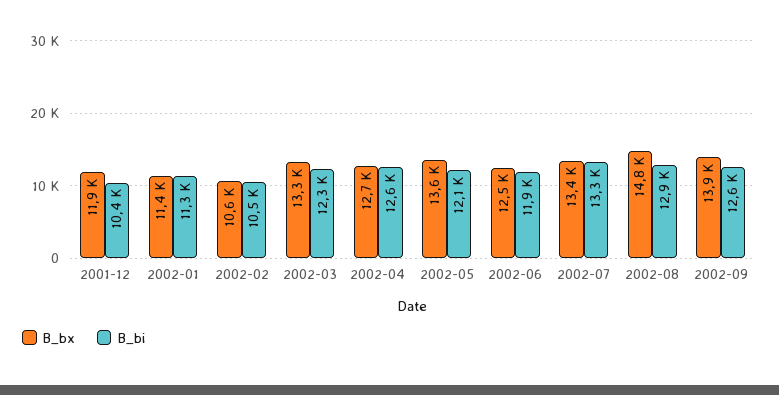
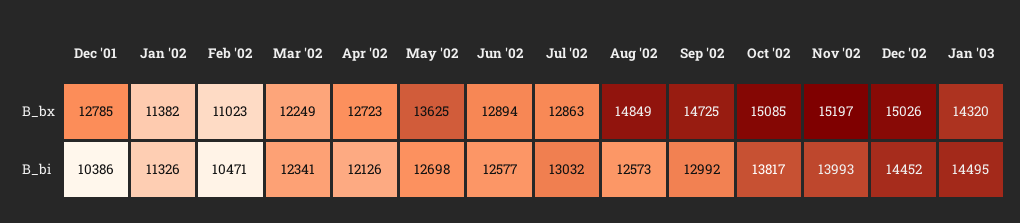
B_bx, 2001-12: 11900 -> 12785
B_bx, 2002-02: 10600 -> 11023
B_bx, 2002-03: 13300 -> 12249
B_bi, 2002-04: 12600 -> 12126
B_bi, 2002-05: 12100 -> 12698
B_bx, 2002-06: 12500 -> 12894
B_bi, 2002-06: 11900 -> 12577
B_bx, 2002-07: 13400 -> 12863
B_bi, 2002-07: 13300 -> 13032
B_bi, 2002-08: 12900 -> 12573
B_bx, 2002-09: 13900 -> 14725
B_bi, 2002-09: 12600 -> 12992
B_bx, Oct '02: none -> 15085
B_bx, Nov '02: none -> 15197
B_bx, Dec '02: none -> 15026
B_bx, Jan '03: none -> 14320
B_bi, Oct '02: none -> 13817
B_bi, Nov '02: none -> 13993
B_bi, Dec '02: none -> 14452
B_bi, Jan '03: none -> 14495

